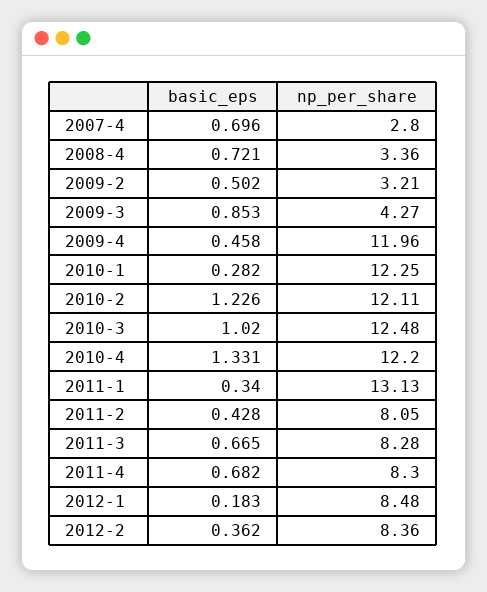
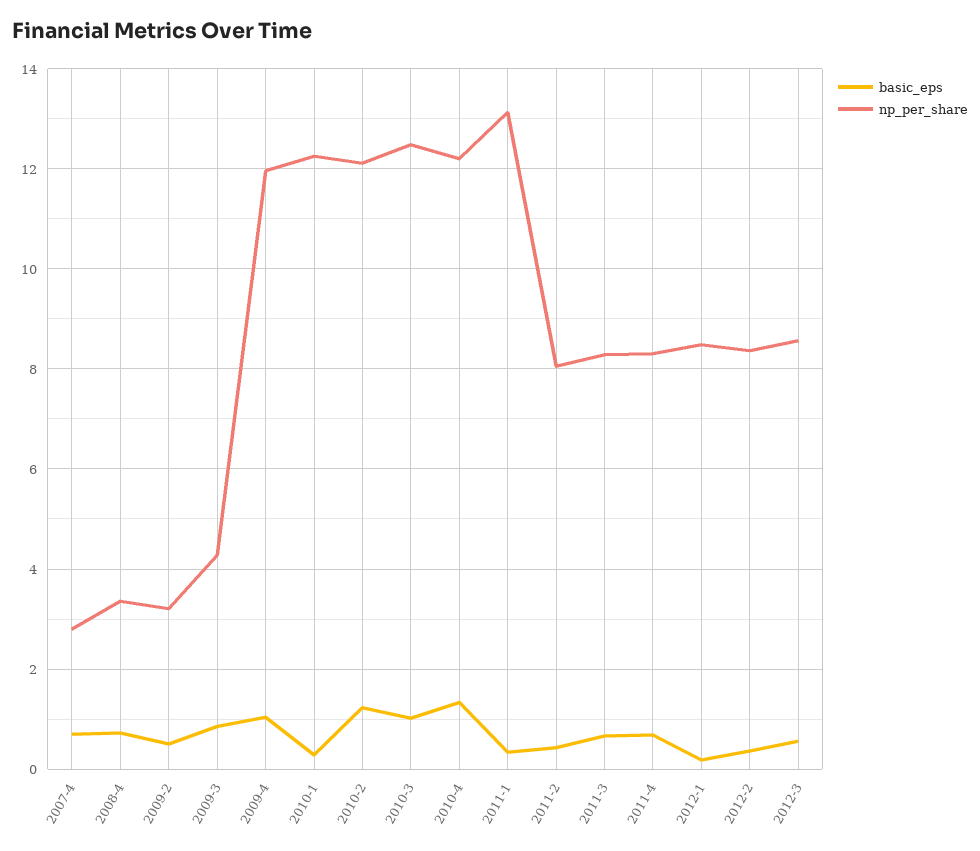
basic_eps, 2009-4: 0.458 -> 1
basic_eps, 2012-3: none -> 0.6
np_per_share, 2012-3: none -> 8.6

